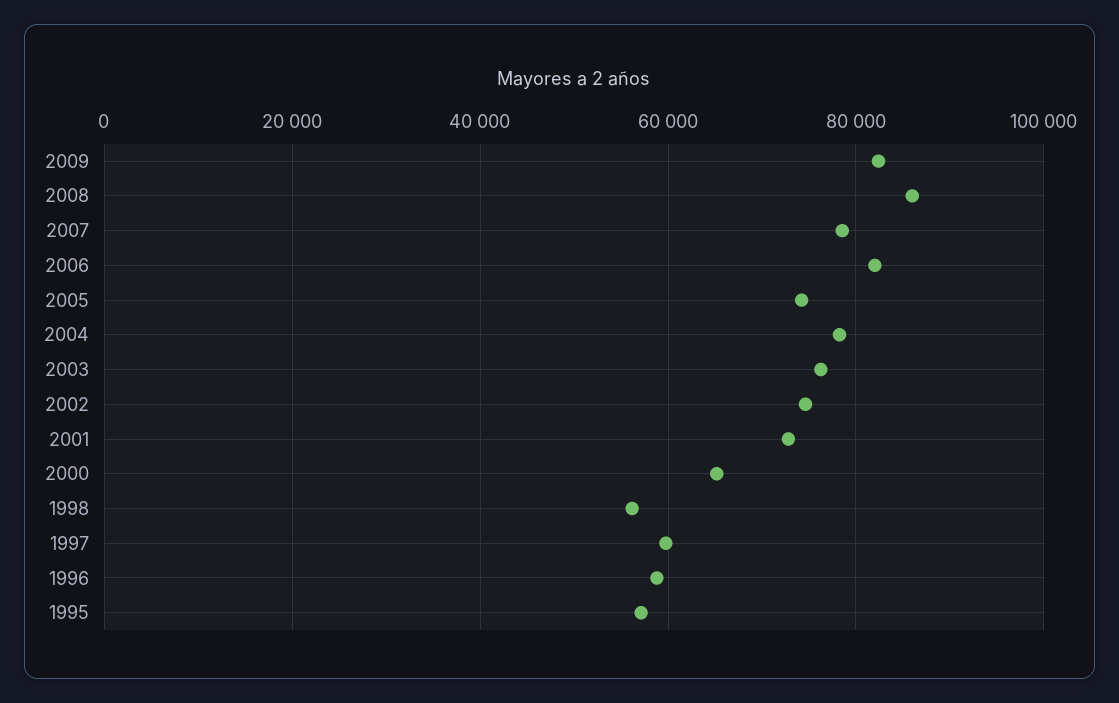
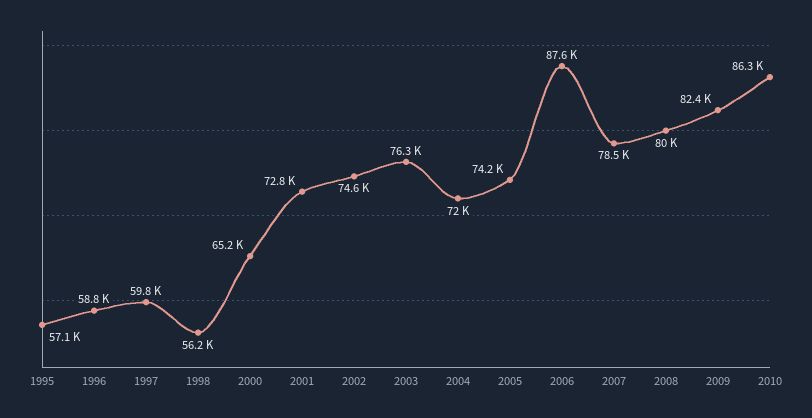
2008: 86000 -> 80000
2006: 82000 -> 87600
2004: 78000 -> 72000
2010: none -> 86300

